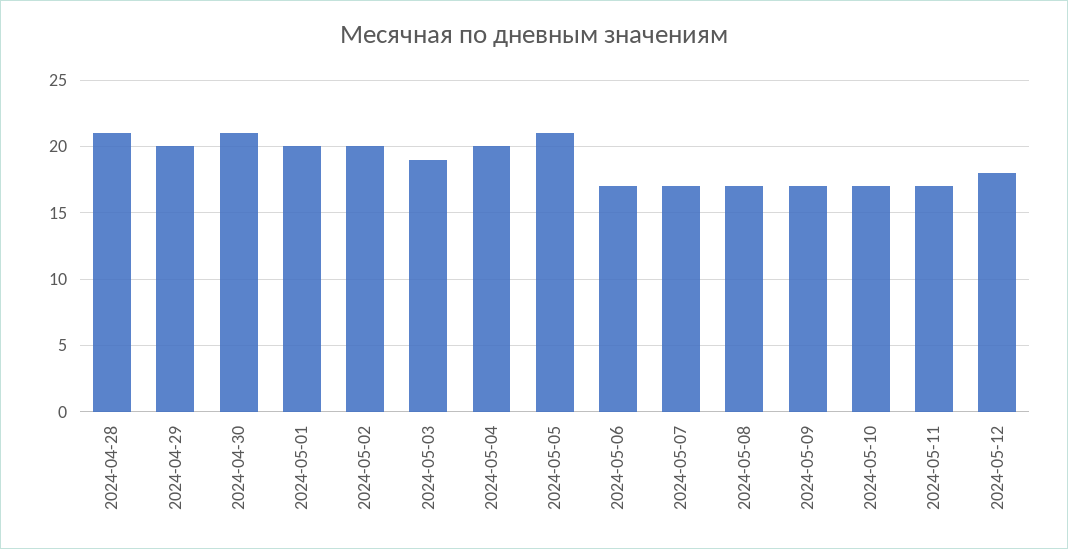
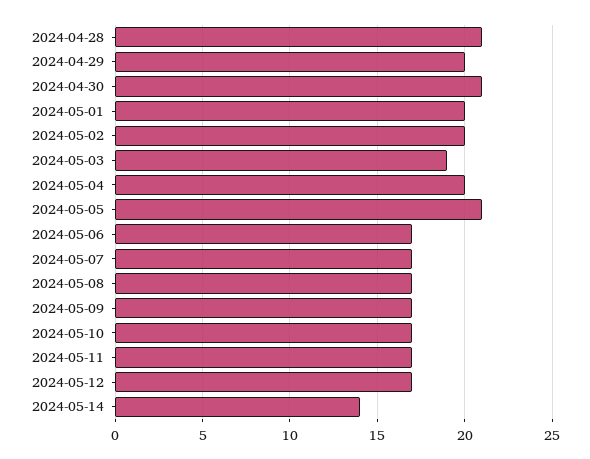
2024-05-12: 18 -> 17
2024-05-14: none -> 14

